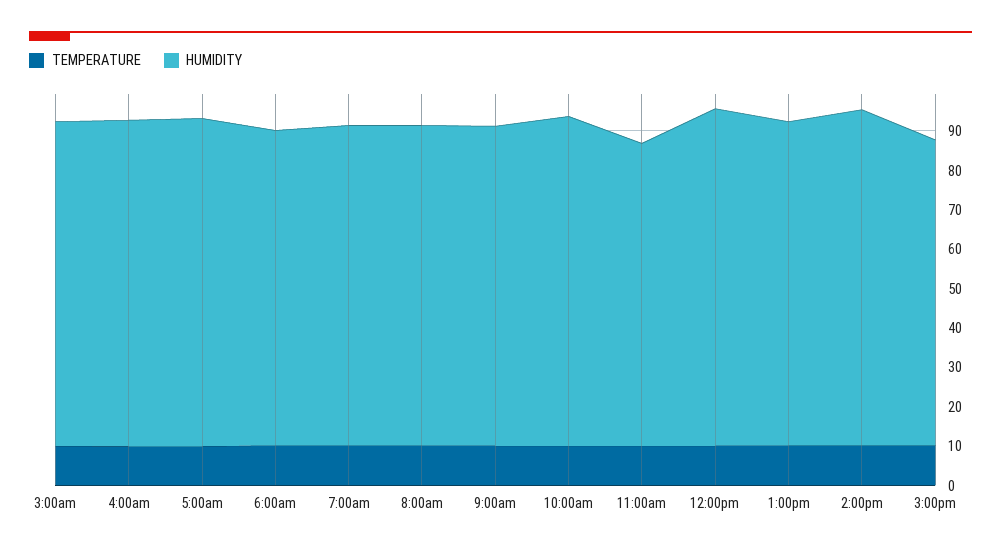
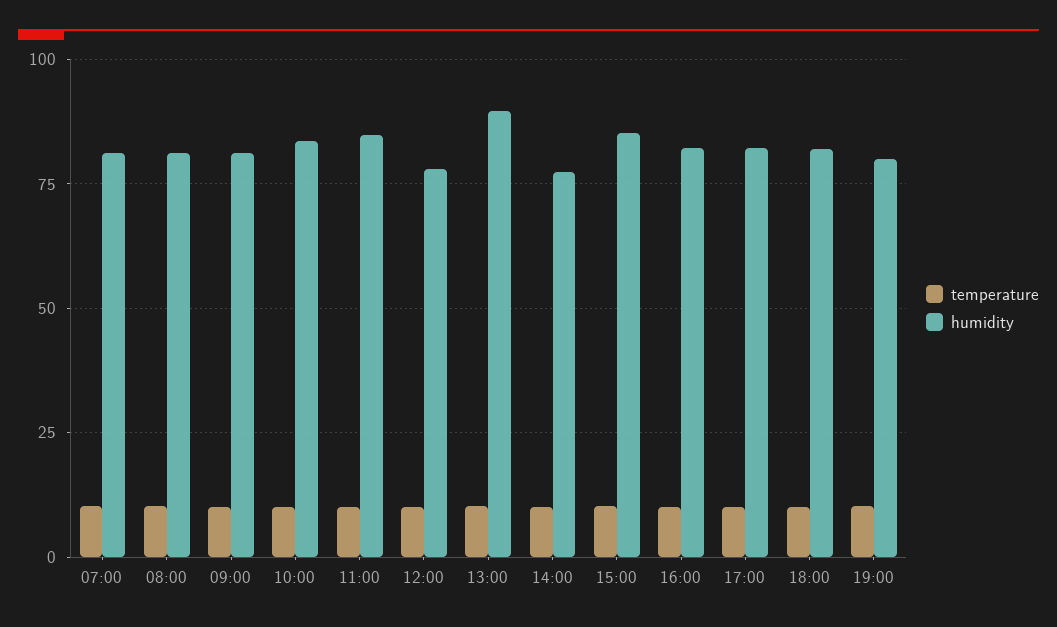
TEMPERATURE, 3:00am: 10 -> none
HUMIDITY, 3:00am: 82.5 -> none
TEMPERATURE, 4:00am: 10 -> none
HUMIDITY, 4:00am: 82.5 -> none
TEMPERATURE, 5:00am: 10 -> none
HUMIDITY, 5:00am: 82.5 -> none
TEMPERATURE, 6:00am: 10 -> none
HUMIDITY, 6:00am: 80 -> none
HUMIDITY, 11:00am: 77.5 -> 85
HUMIDITY, 12:00pm: 85 -> 77.5
HUMIDITY, 1:00pm: 82.5 -> 90
HUMIDITY, 2:00pm: 85 -> 77.5
HUMIDITY, 3:00pm: 77.5 -> 85
TEMPERATURE, 16:00: none -> 10
HUMIDITY, 16:00: none -> 82.5
TEMPERATURE, 17:00: none -> 10
HUMIDITY, 17:00: none -> 82.5
TEMPERATURE, 18:00: none -> 10
HUMIDITY, 18:00: none -> 82.5
TEMPERATURE, 19:00: none -> 10
HUMIDITY, 19:00: none -> 80

